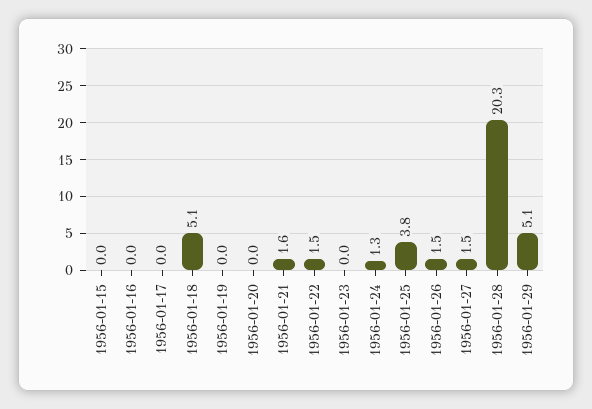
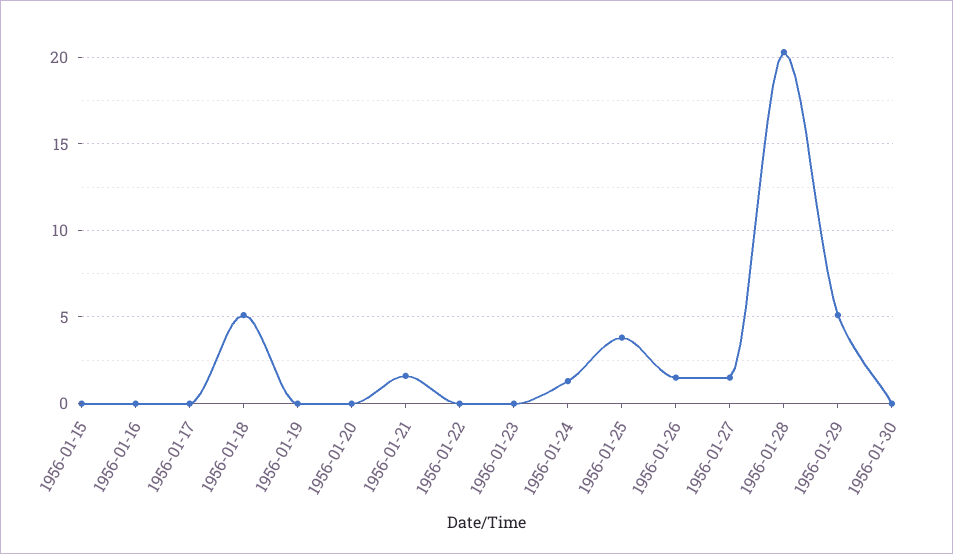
1956-01-22: 1.5 -> 0
1956-01-30: none -> 0

